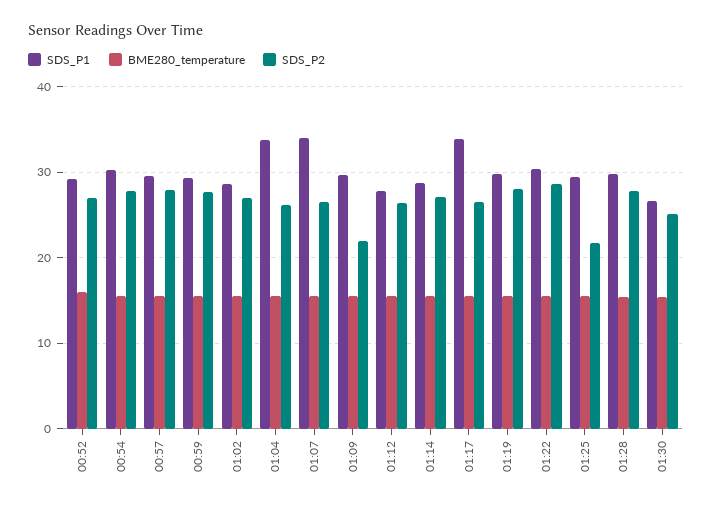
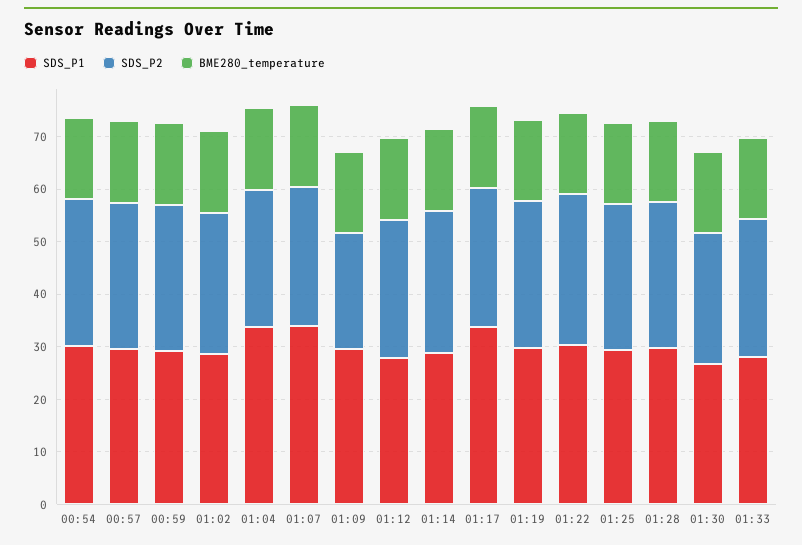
SDS_P1, 00:52: 29 -> none
BME280_temperature, 00:52: 16 -> none
SDS_P2, 00:52: 27 -> none
SDS_P2, 01:25: 22 -> 28
SDS_P1, 01:33: none -> 28
SDS_P2, 01:33: none -> 26
BME280_temperature, 01:33: none -> 16

